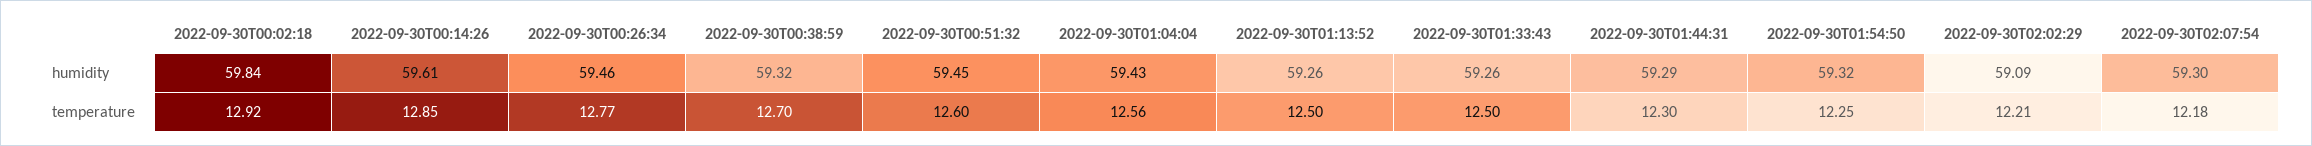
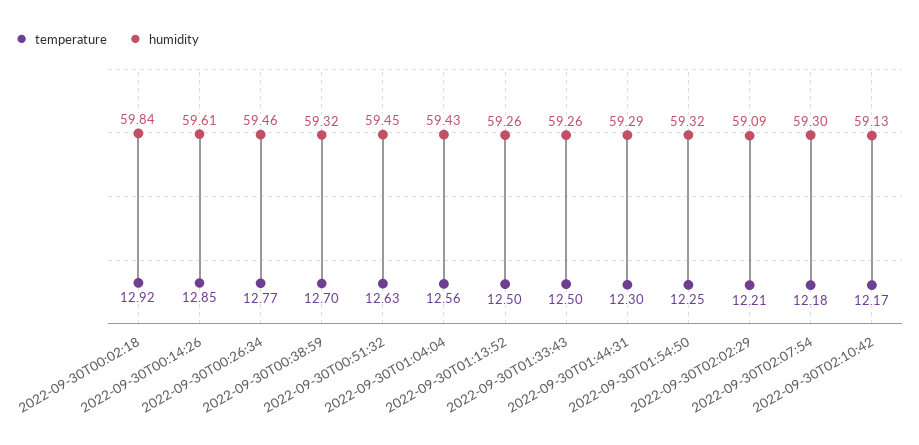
temperature, 2022-09-30T00:51:32: 12.6 -> 12.63
temperature, 2022-09-30T02:10:42: none -> 12.17
humidity, 2022-09-30T02:10:42: none -> 59.13

